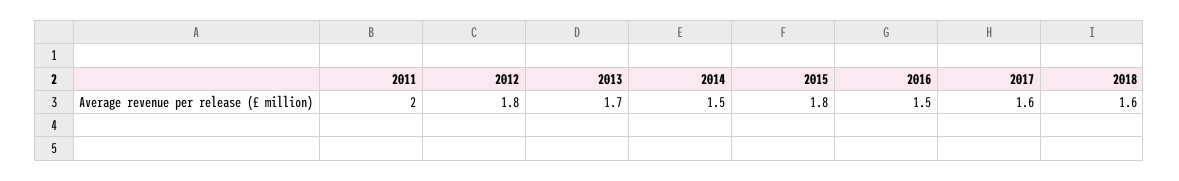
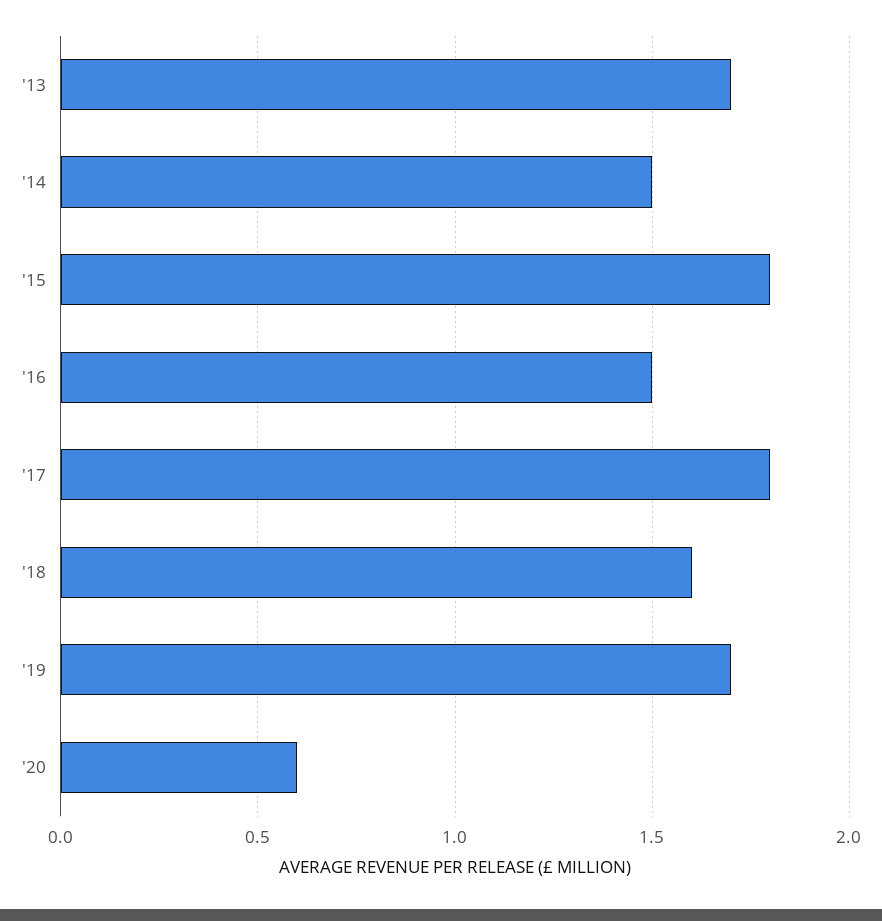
2011: 2 -> none
2012: 1.8 -> none
2017: 1.6 -> 1.8
'19: none -> 1.7
'20: none -> 0.6

